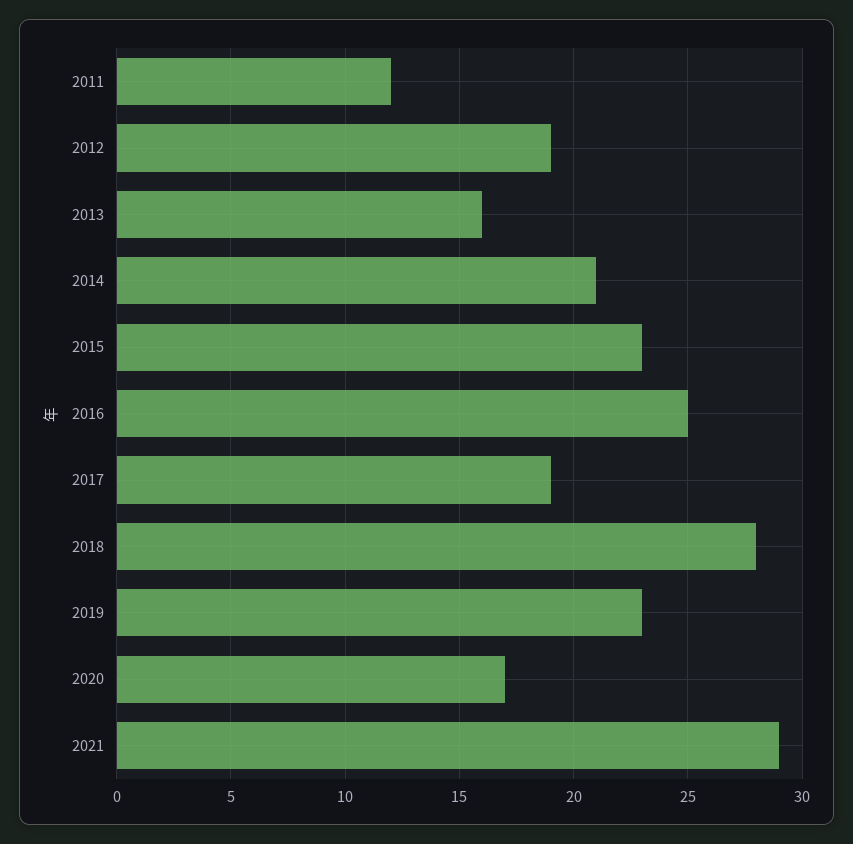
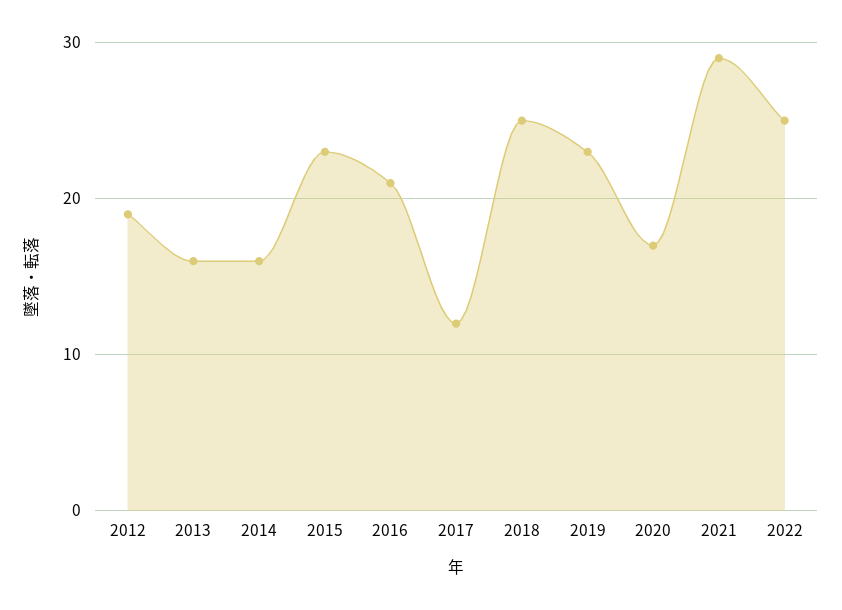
2011: 12 -> none
2014: 21 -> 16
2016: 25 -> 21
2017: 19 -> 12
2018: 28 -> 25
2022: none -> 25

